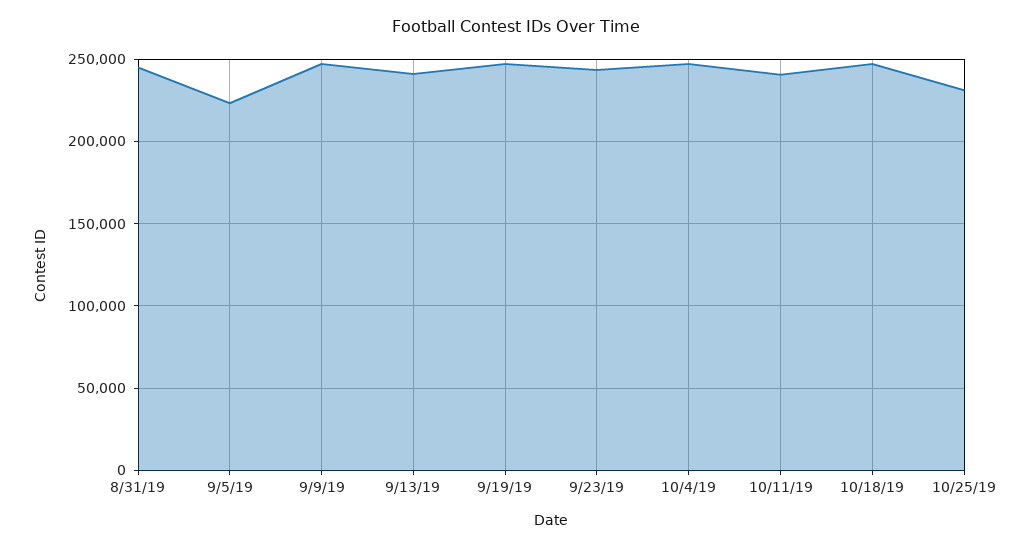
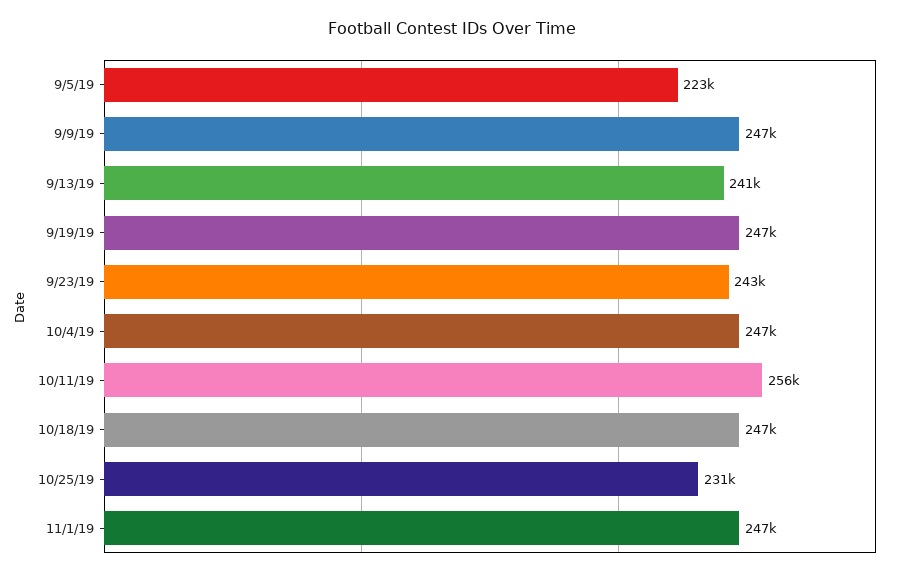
8/31/19: 245000 -> none
10/11/19: 240000 -> 256000
11/1/19: none -> 247000

